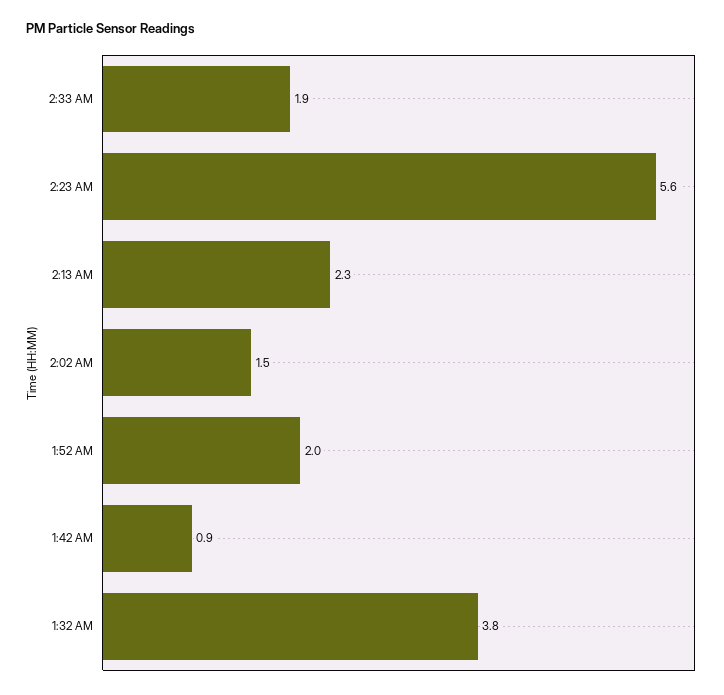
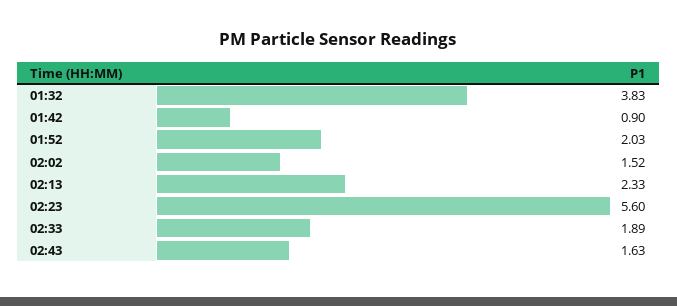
02:43: none -> 1.63

